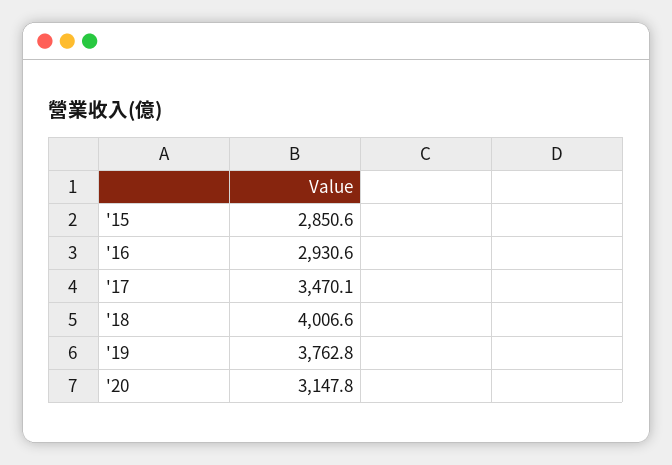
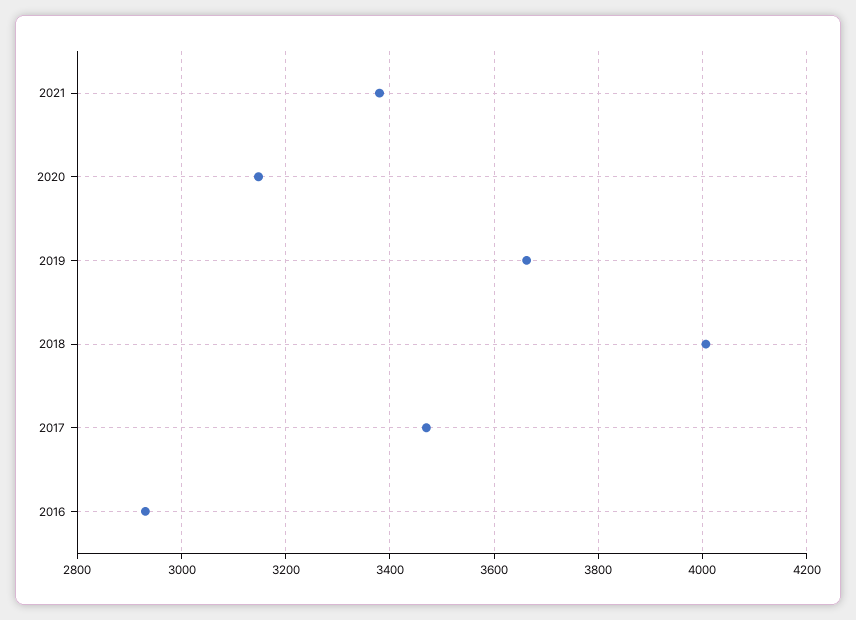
'15: 2850.6 -> none
'19: 3762.8 -> 3660
2021: none -> 3380

